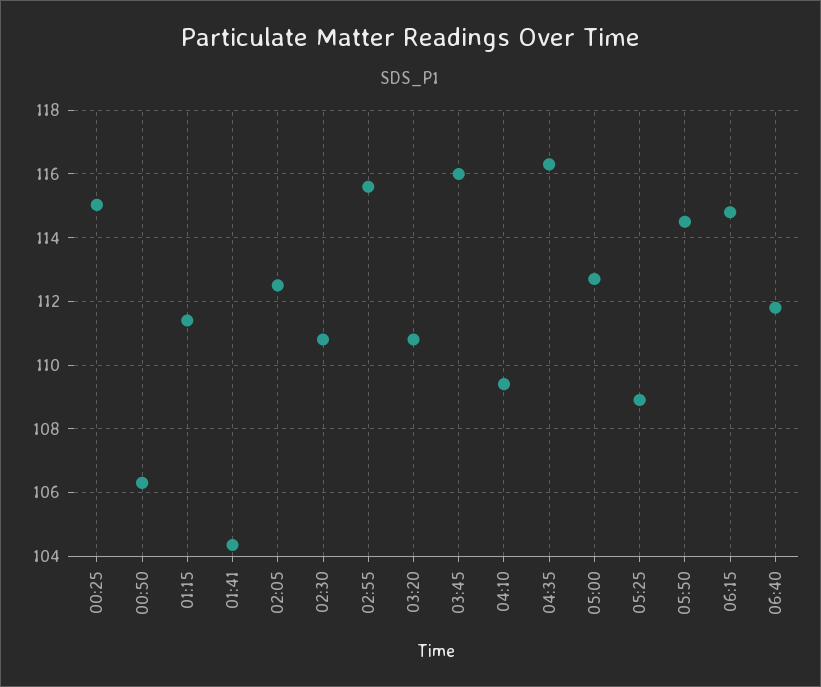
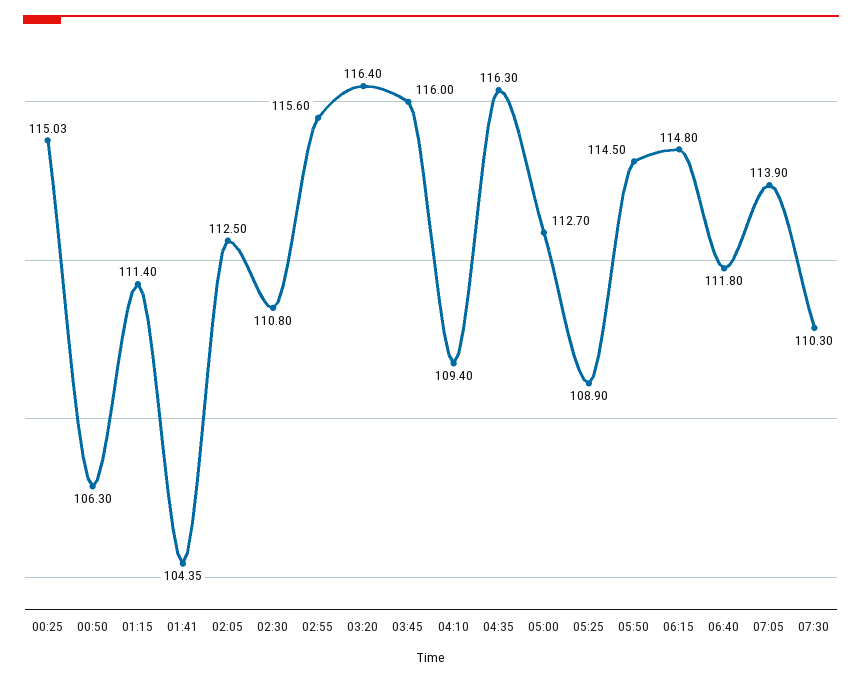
03:20: 110.8 -> 116.4
07:05: none -> 113.9
07:30: none -> 110.3

